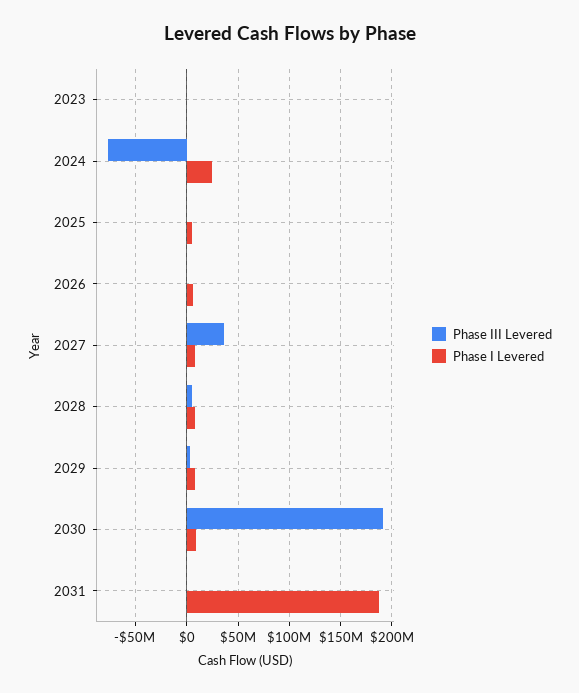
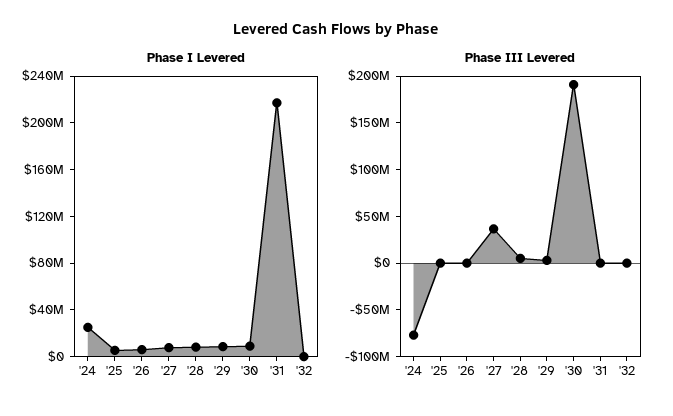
Phase III Levered, 2023: 0 -> none
Phase I Levered, 2023: 0 -> none
Phase I Levered, 2031: 190000000 -> 220000000
Phase I Levered, '32: none -> 0
Phase III Levered, '32: none -> 0

